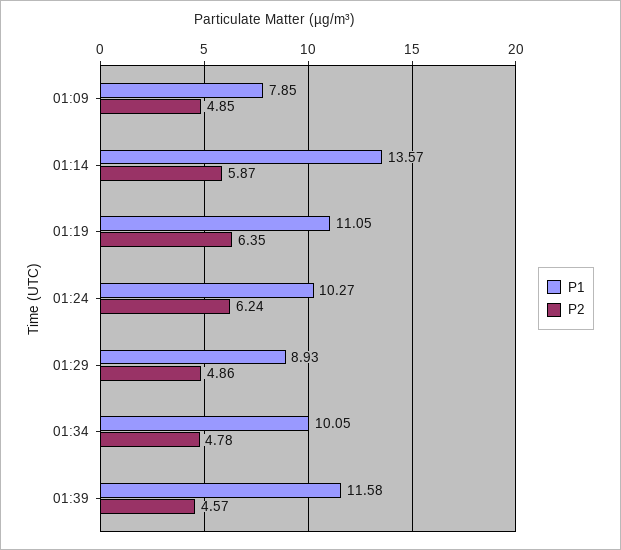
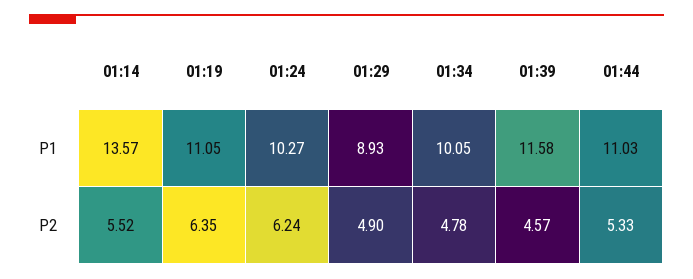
P1, 01:09: 7.85 -> none
P2, 01:09: 4.85 -> none
P2, 01:14: 5.87 -> 5.52
P2, 01:29: 4.86 -> 4.9
P1, 01:44: none -> 11.03
P2, 01:44: none -> 5.33

